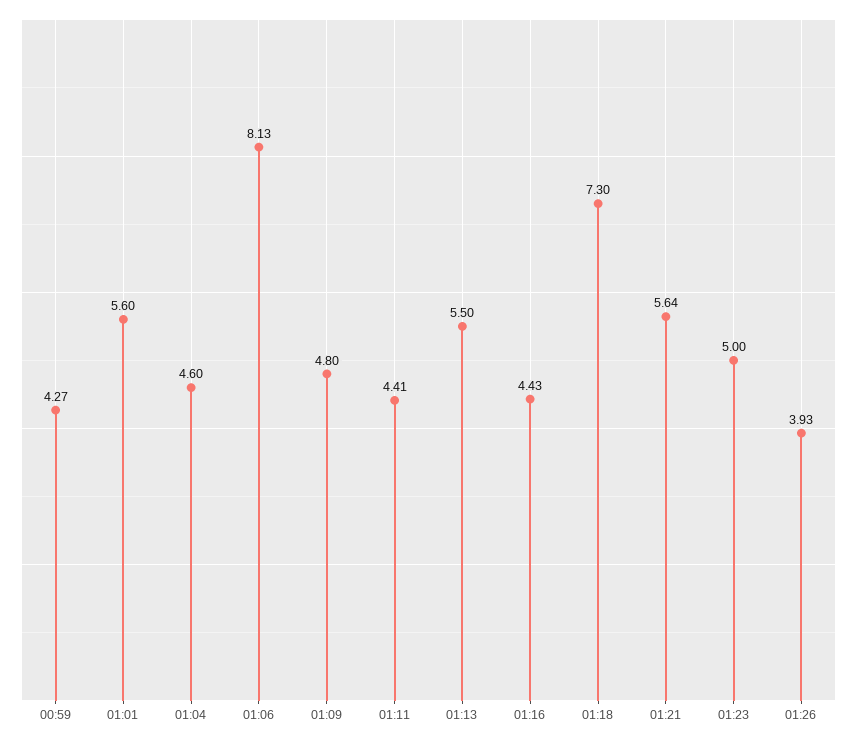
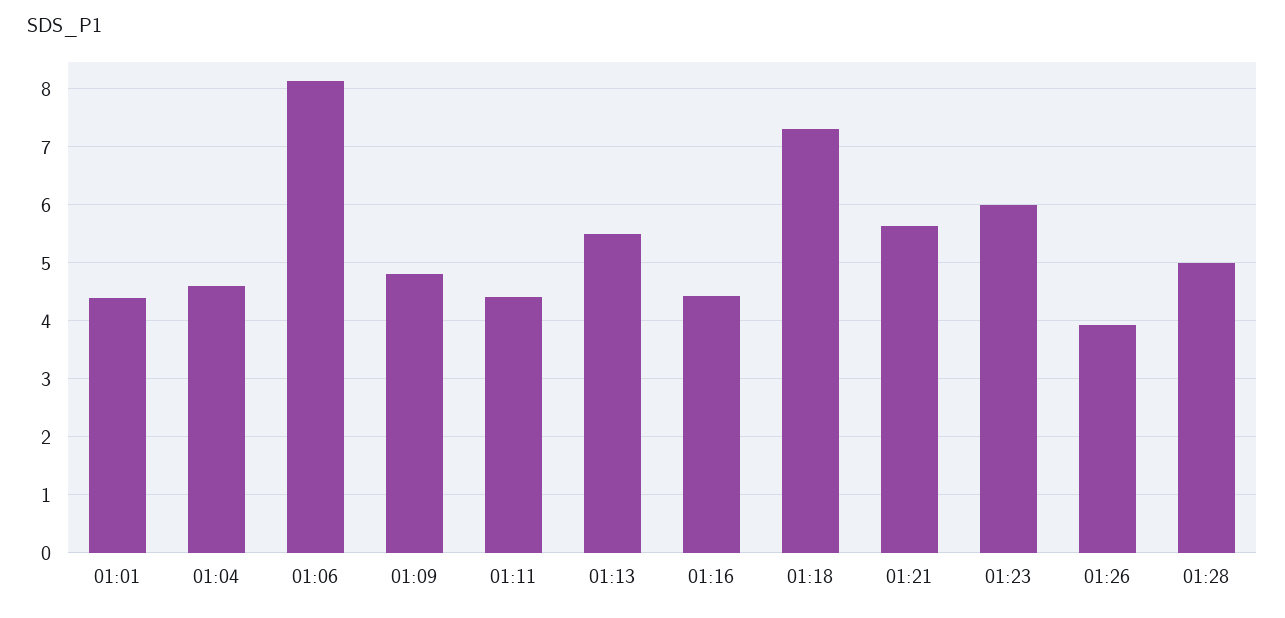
00:59: 4.27 -> none
01:01: 5.6 -> 4.4
01:23: 5 -> 6
01:28: none -> 5

